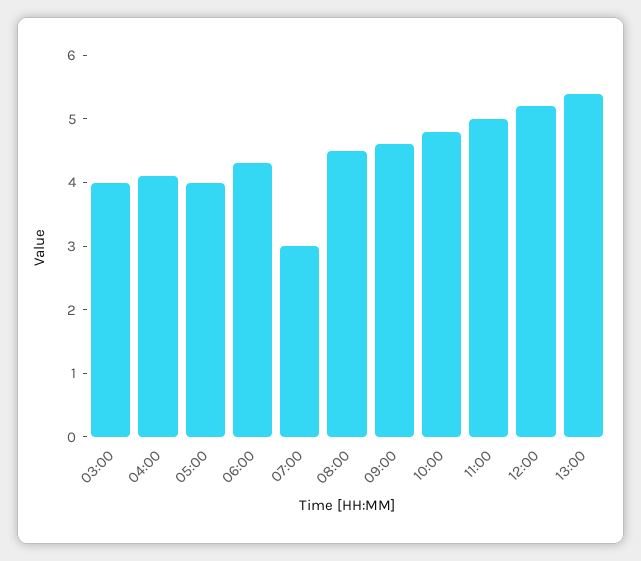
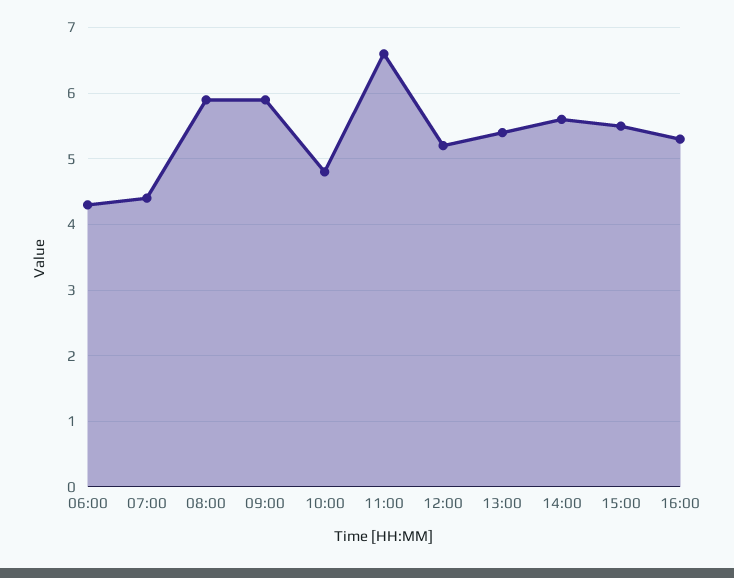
03:00: 4 -> none
04:00: 4 -> none
05:00: 4 -> none
07:00: 3 -> 4.4
08:00: 4.5 -> 5.9
09:00: 4.5 -> 5.9
11:00: 5 -> 6.6
14:00: none -> 5.6
15:00: none -> 5.5
16:00: none -> 5.3

